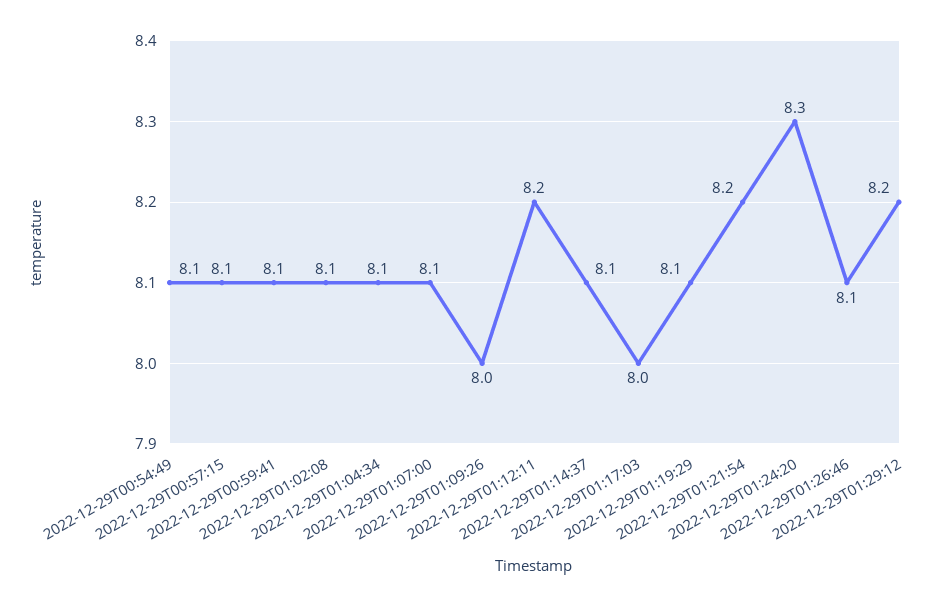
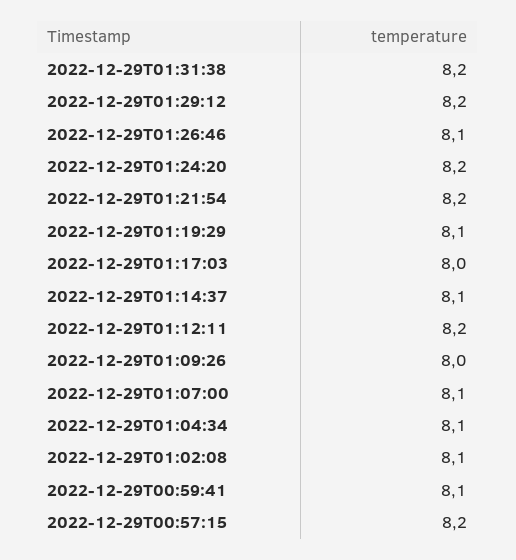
2022-12-29T00:54:49: 8.1 -> none
2022-12-29T00:57:15: 8.1 -> 8.2
2022-12-29T01:24:20: 8.3 -> 8.2
2022-12-29T01:31:38: none -> 8.2

